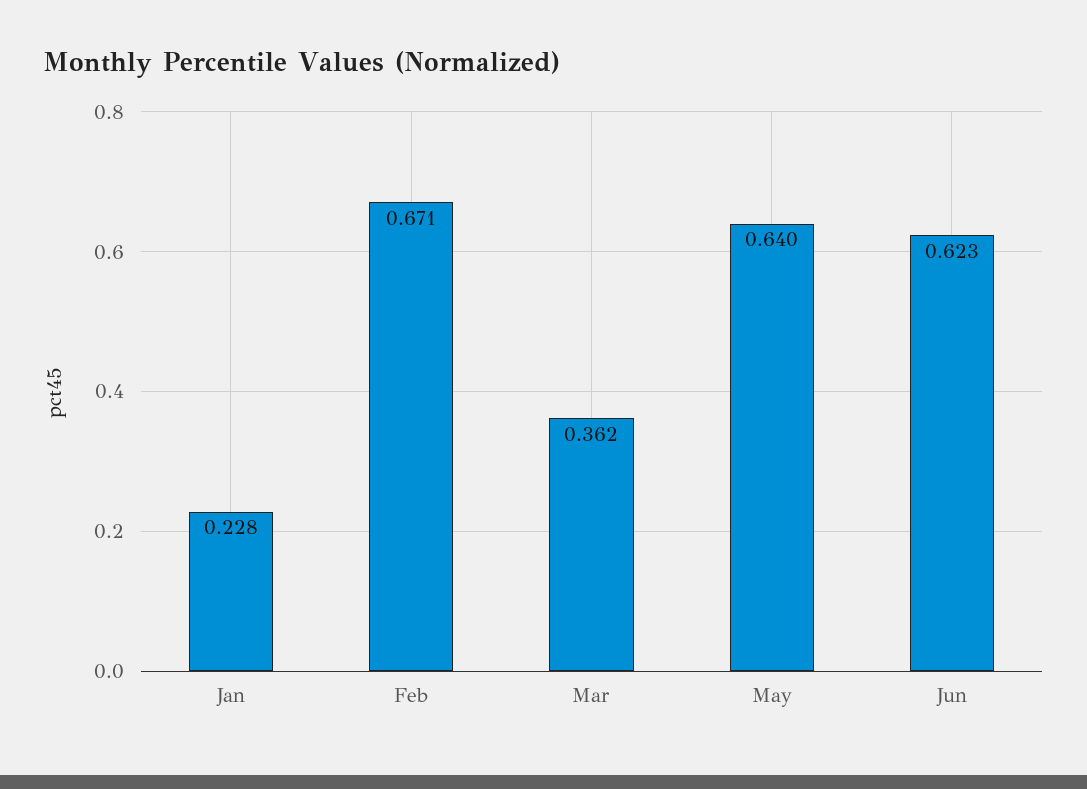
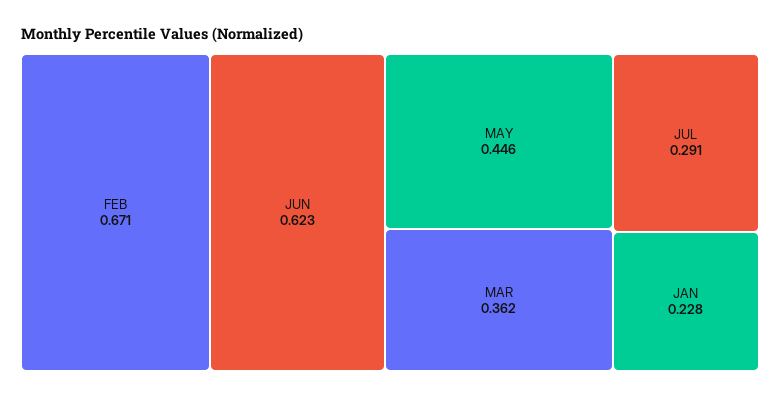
May: 0.64 -> 0.446
JUL: none -> 0.291

